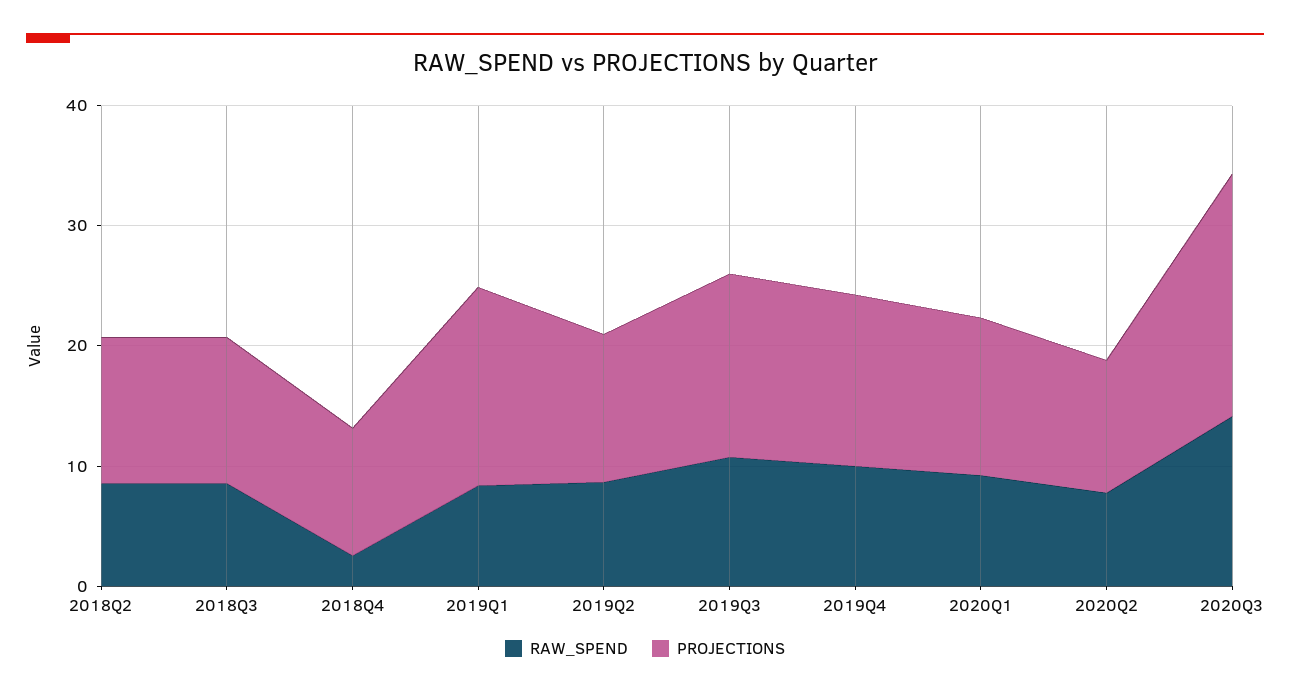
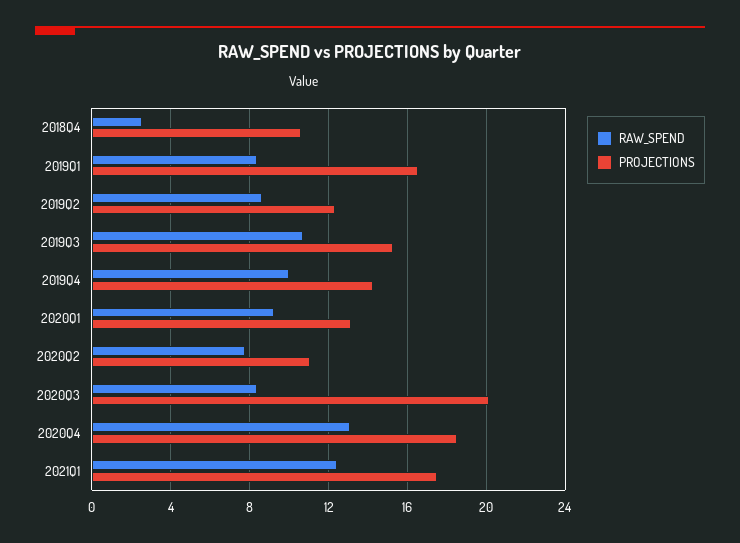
RAW_SPEND, 2018Q2: 8 -> none
PROJECTIONS, 2018Q2: 12 -> none
RAW_SPEND, 2018Q3: 8 -> none
PROJECTIONS, 2018Q3: 12 -> none
RAW_SPEND, 2020Q3: 14 -> 8.5
RAW_SPEND, 2020Q4: none -> 13
PROJECTIONS, 2020Q4: none -> 18.5
RAW_SPEND, 2021Q1: none -> 12.5
PROJECTIONS, 2021Q1: none -> 17.5

